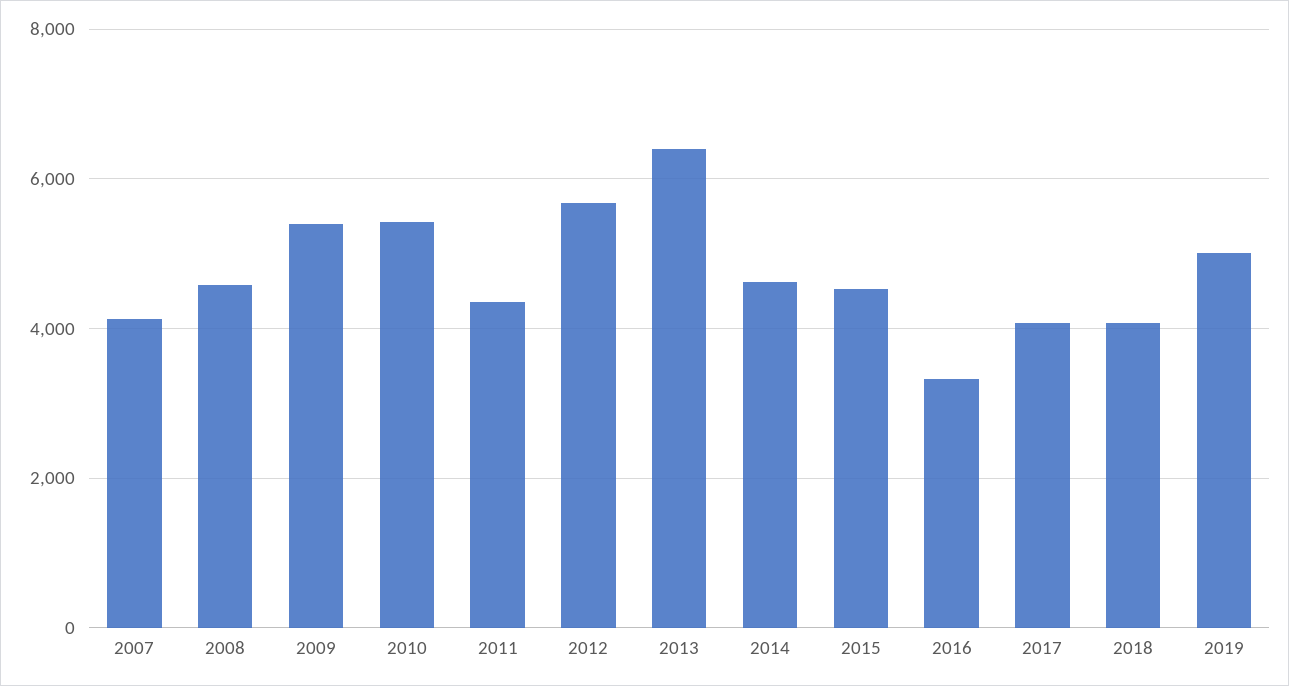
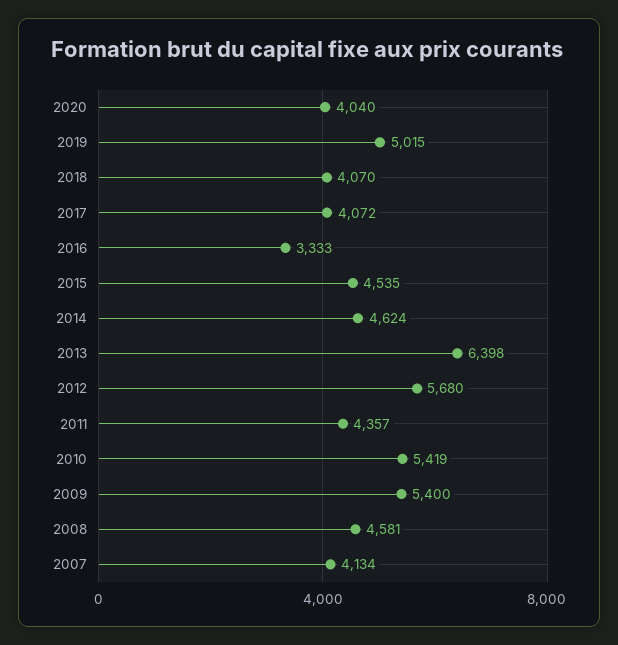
2020: none -> 4040

